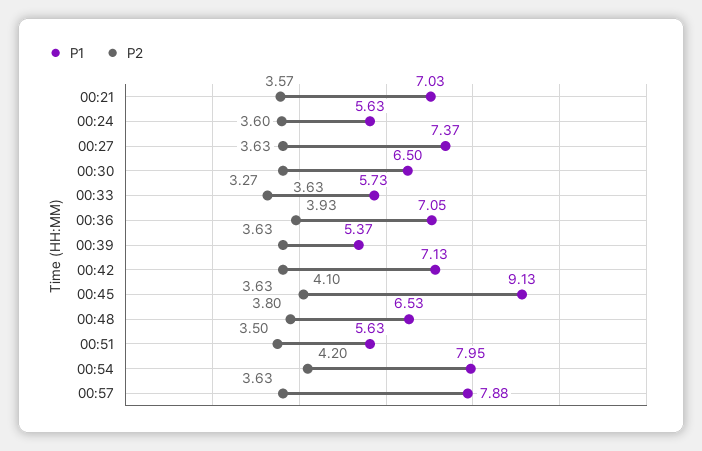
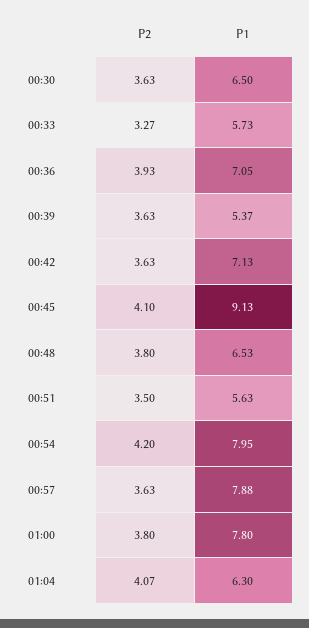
P1, 00:21: 7.03 -> none
P2, 00:21: 3.57 -> none
P1, 00:24: 5.63 -> none
P2, 00:24: 3.6 -> none
P1, 00:27: 7.37 -> none
P2, 00:27: 3.63 -> none
P2, 01:00: none -> 3.8
P1, 01:00: none -> 7.8
P2, 01:04: none -> 4.07
P1, 01:04: none -> 6.3

